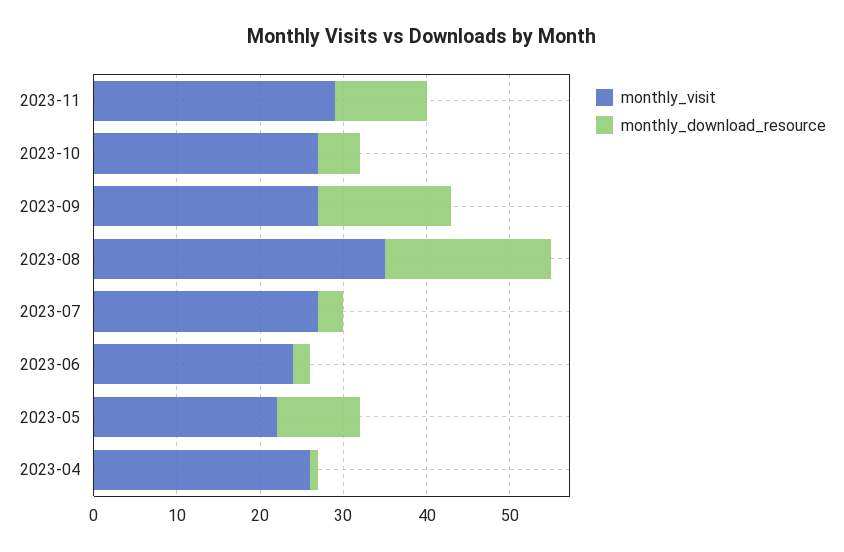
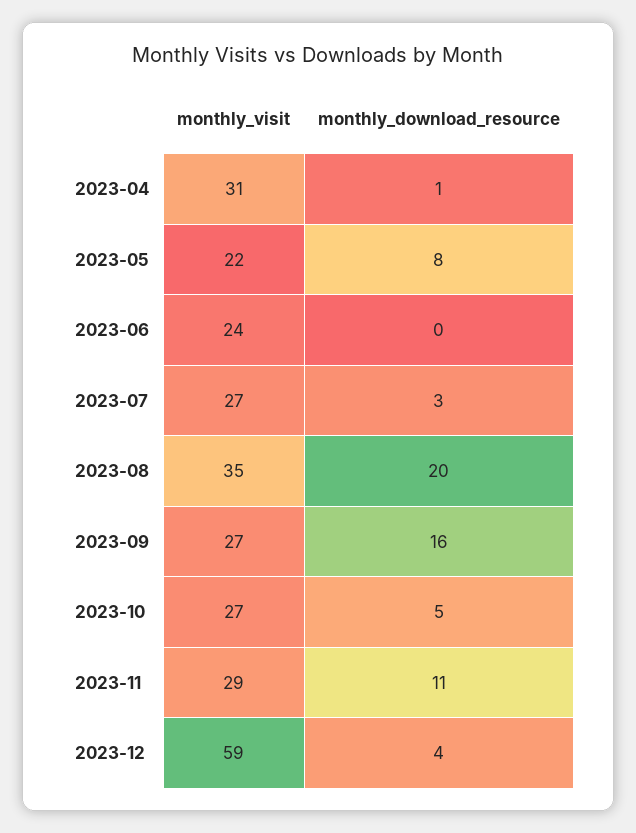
monthly_download_resource, 2023-06: 2 -> 0
monthly_download_resource, 2023-05: 10 -> 8
monthly_visit, 2023-04: 26 -> 31
monthly_visit, 2023-12: none -> 59
monthly_download_resource, 2023-12: none -> 4

